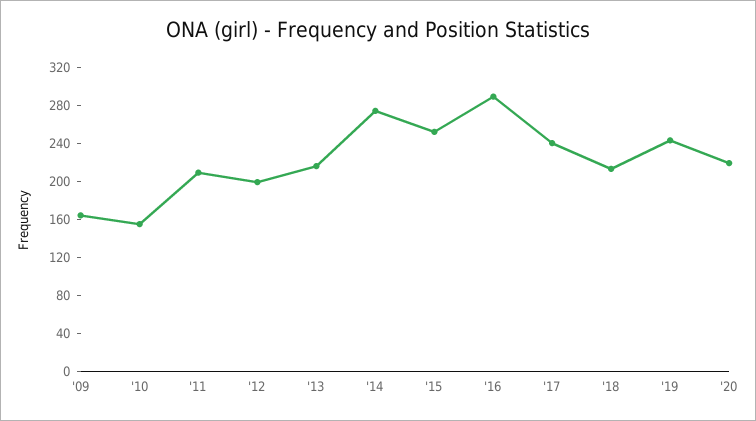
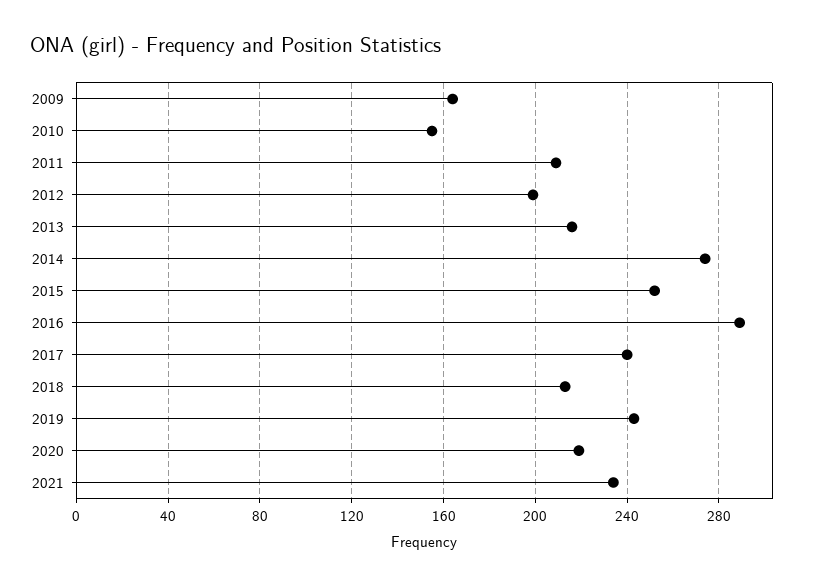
2021: none -> 235

